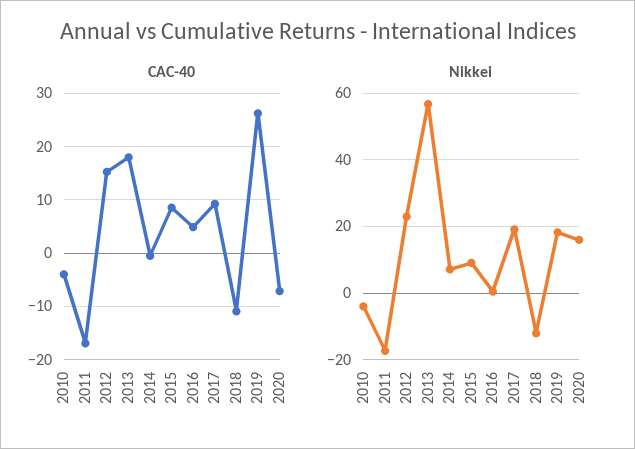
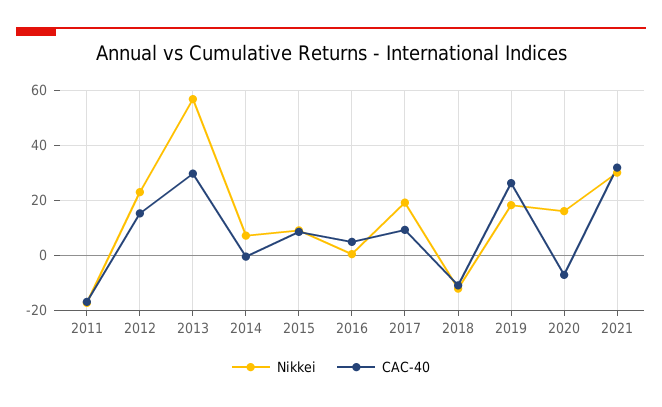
CAC-40, 2010: -4 -> none
CAC-40, 2013: 18 -> 30
Nikkei, 2010: -4 -> none
Nikkei, 2021: none -> 30
CAC-40, 2021: none -> 32.5

